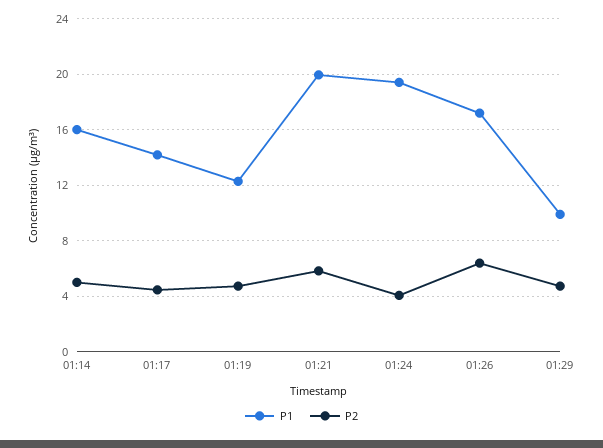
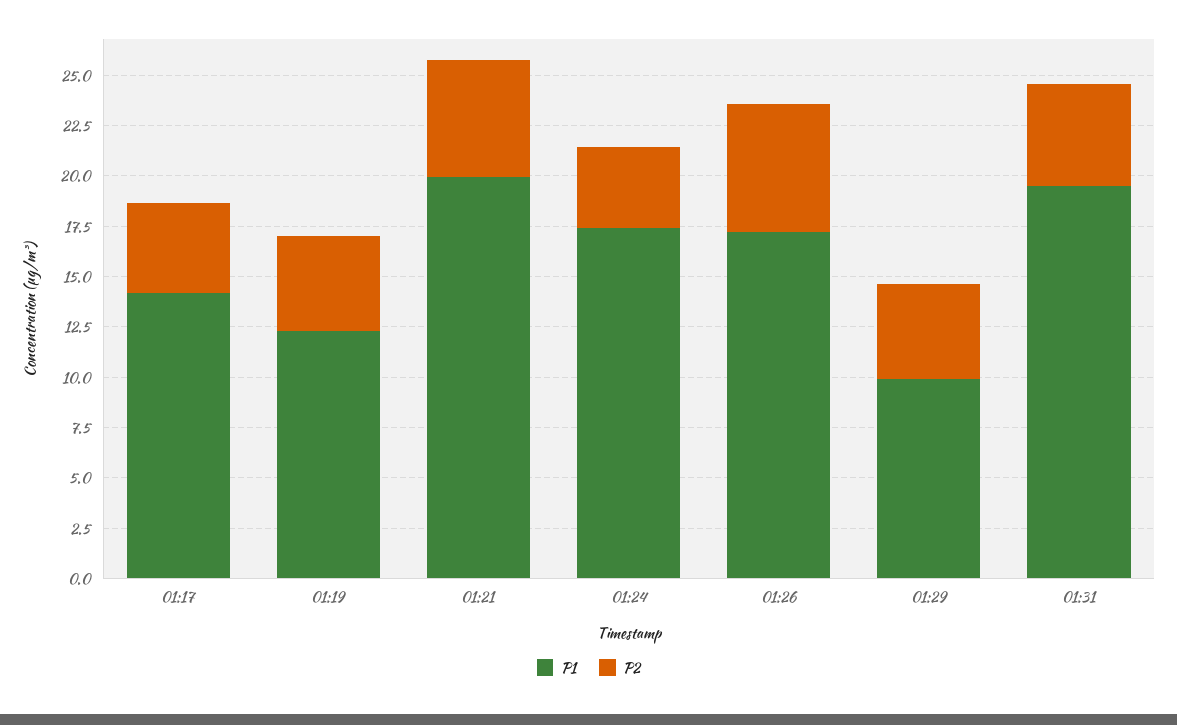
P1, 01:14: 16 -> none
P2, 01:14: 5 -> none
P1, 01:24: 19.5 -> 17.5
P1, 01:31: none -> 19.5
P2, 01:31: none -> 5

